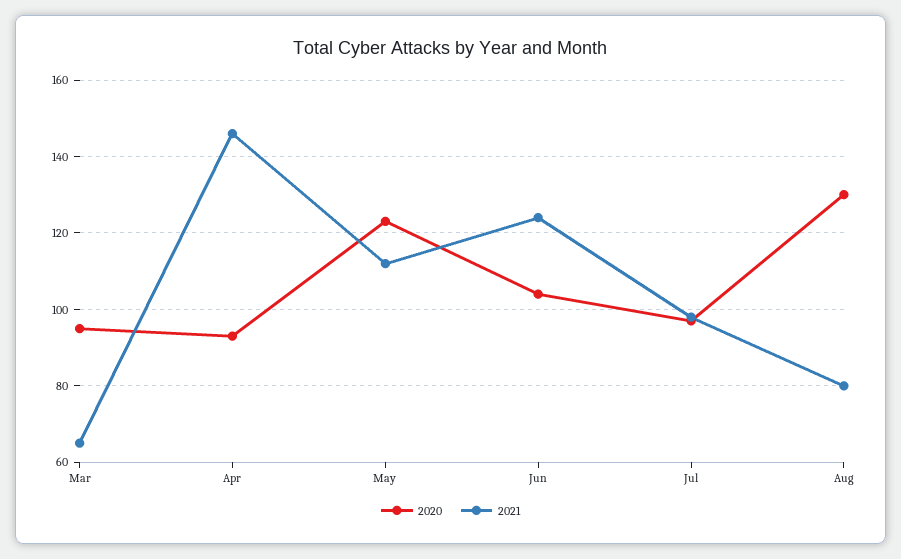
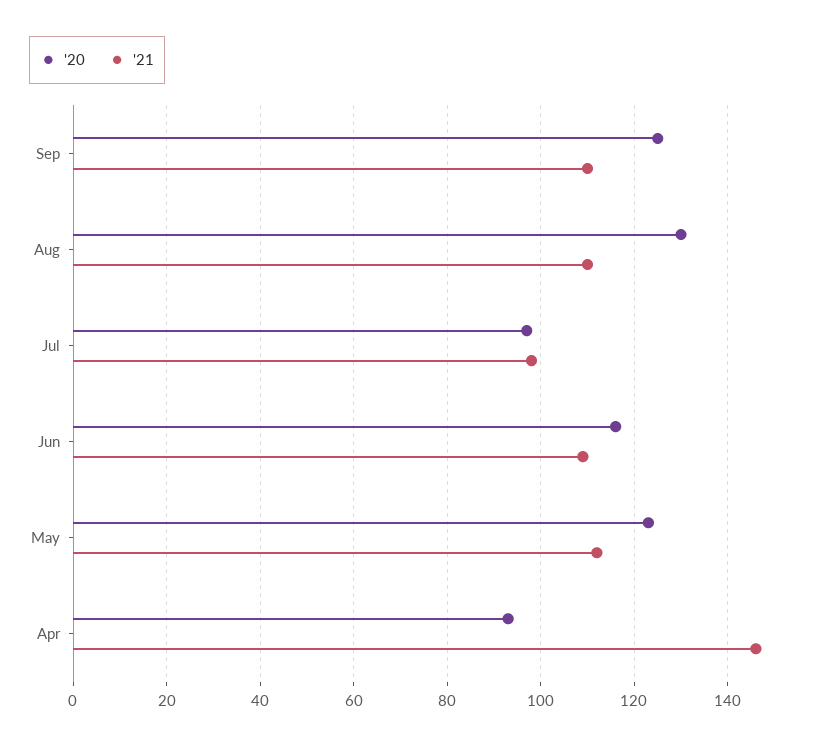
2020, Mar: 95 -> none
2021, Mar: 65 -> none
2020, Jun: 105 -> 115
2021, Jun: 125 -> 110
2021, Aug: 80 -> 110
2020, Sep: none -> 125
2021, Sep: none -> 110

